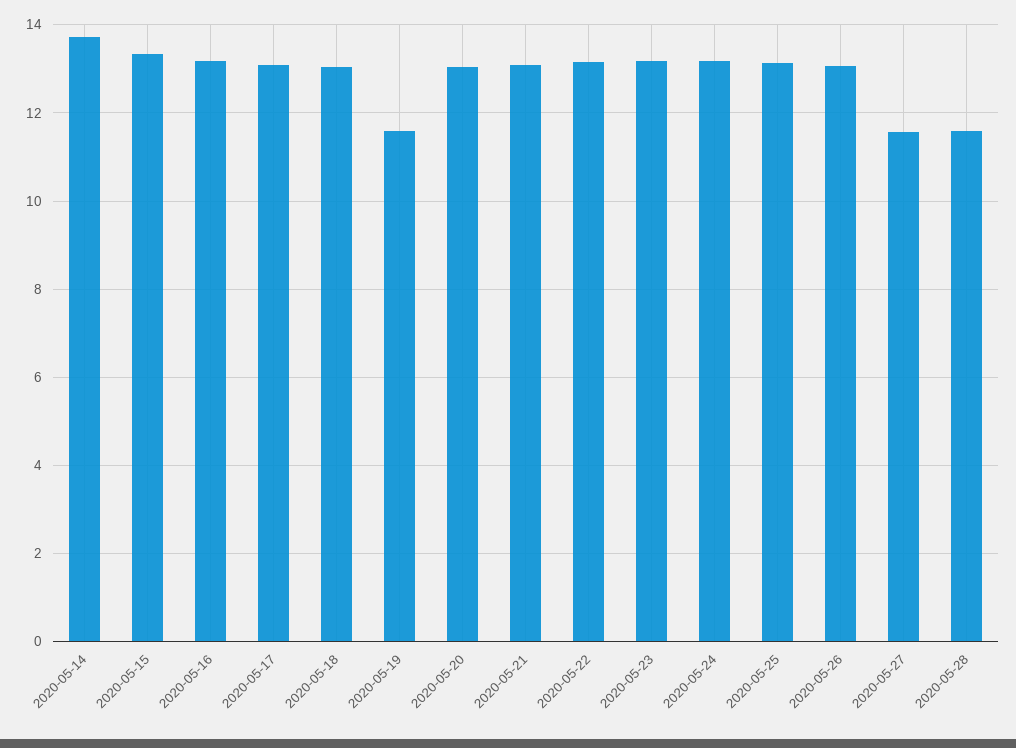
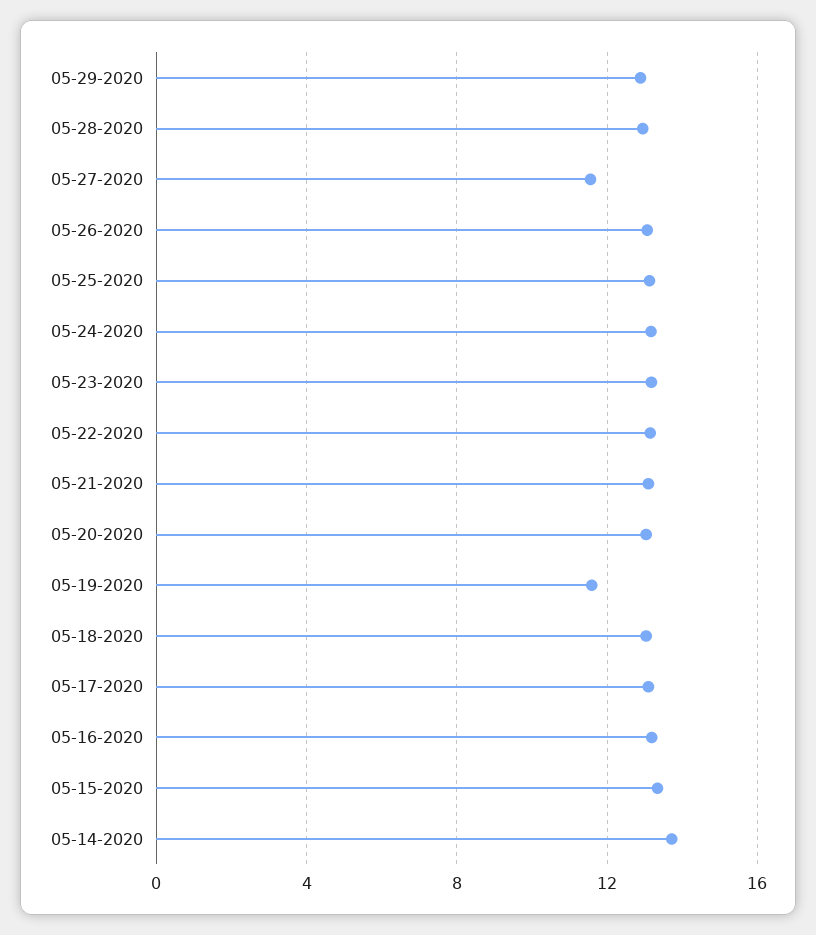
2020-05-28: 11.6 -> 13
05-29-2020: none -> 13

